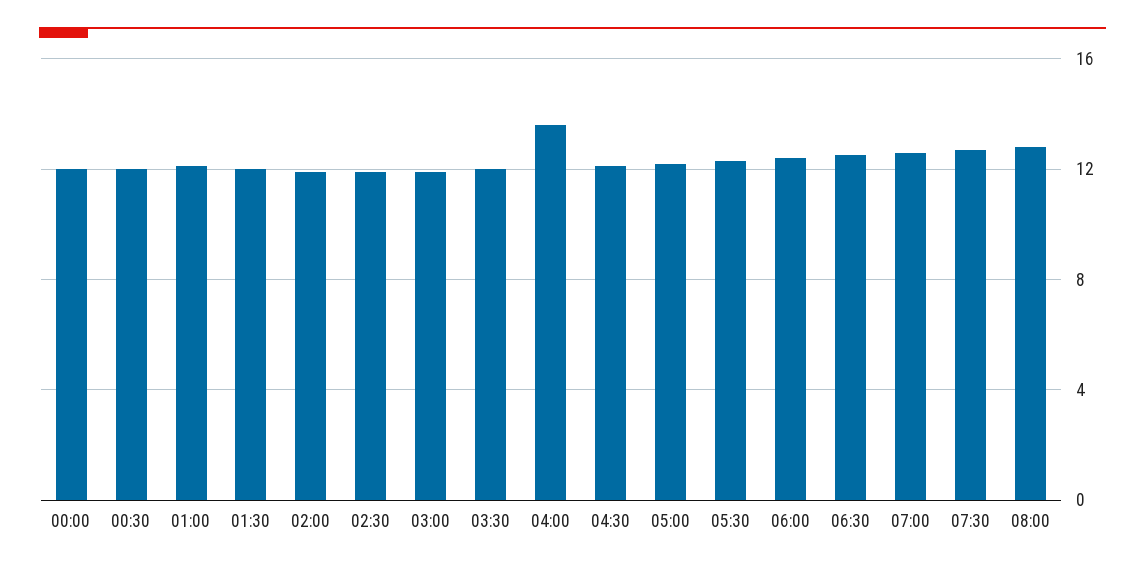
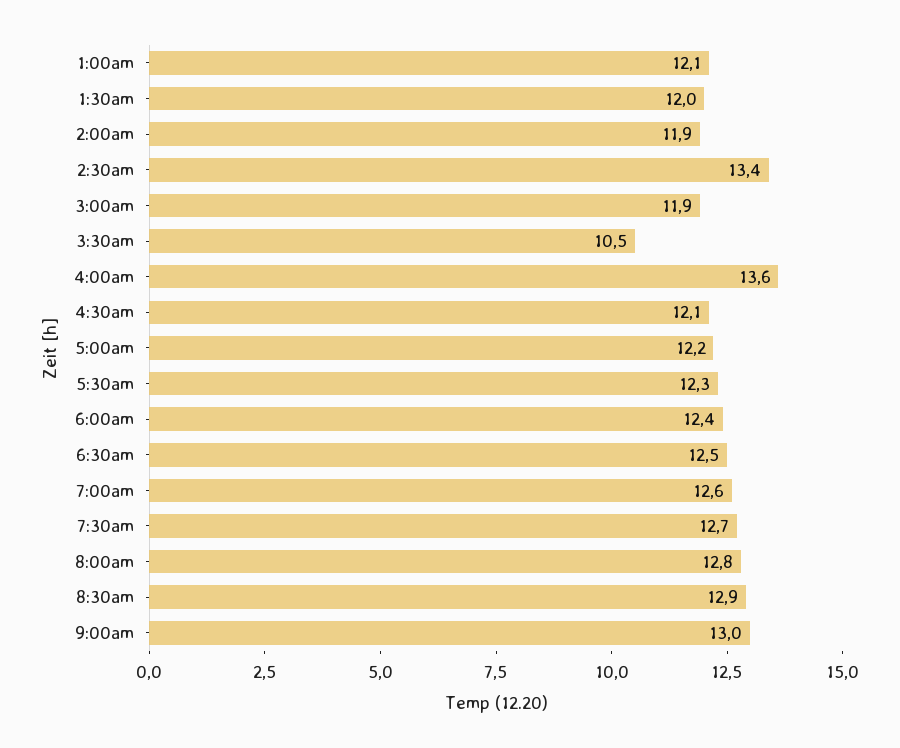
00:00: 12 -> none
00:30: 12 -> none
02:30: 12 -> 13.4
03:30: 12 -> 10.5
8:30am: none -> 12.9
9:00am: none -> 13

